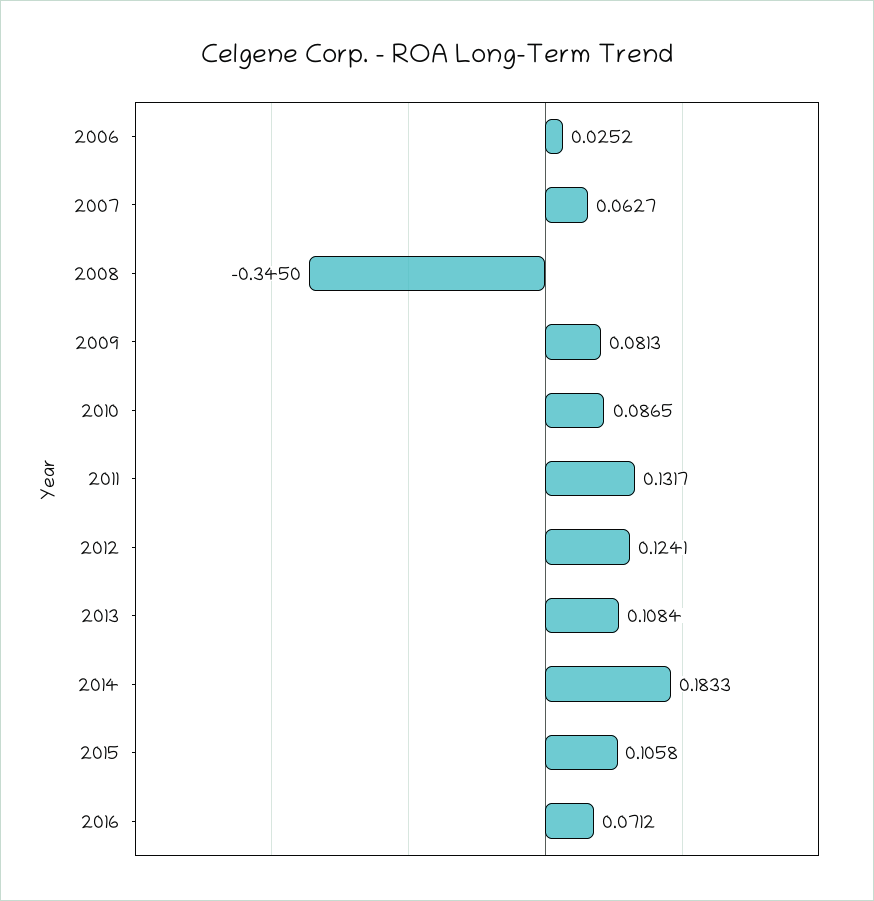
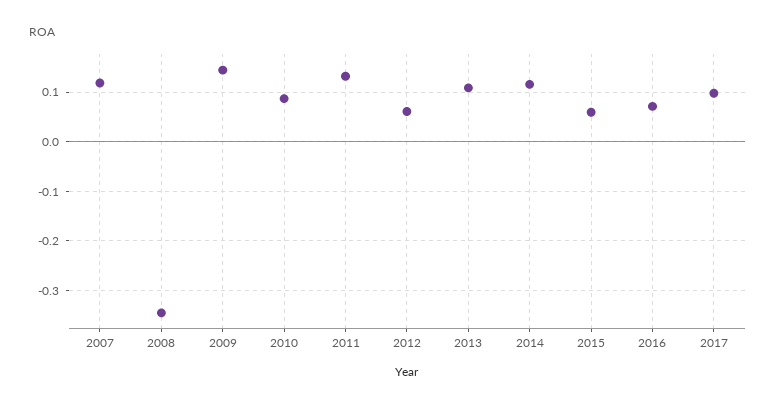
2006: 0.0252 -> none
2007: 0.0627 -> 0.12
2009: 0.0813 -> 0.14
2012: 0.1241 -> 0.06
2014: 0.1833 -> 0.12
2015: 0.1058 -> 0.06
2017: none -> 0.1

